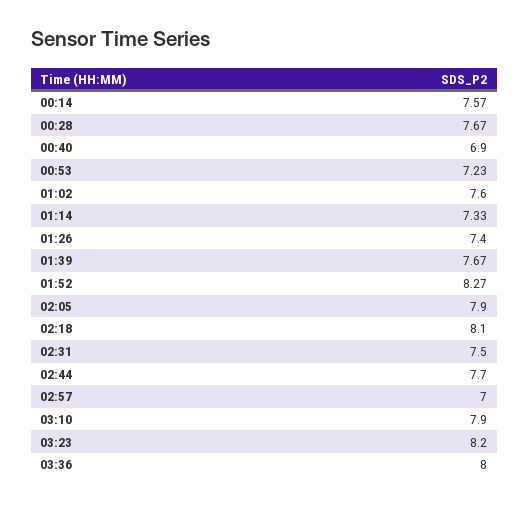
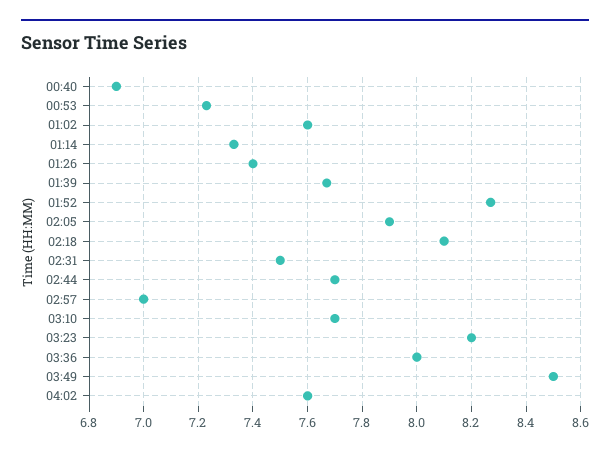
00:14: 7.57 -> none
00:28: 7.67 -> none
03:10: 7.9 -> 7.7
03:49: none -> 8.5
04:02: none -> 7.6

